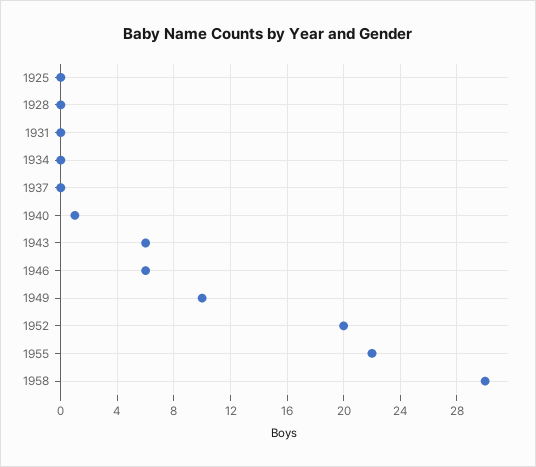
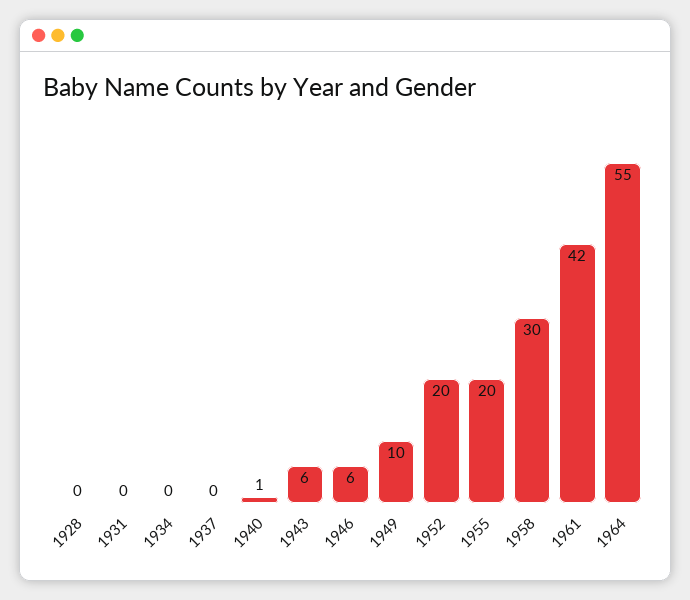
1925: 0 -> none
1955: 22 -> 20
1961: none -> 42
1964: none -> 55

